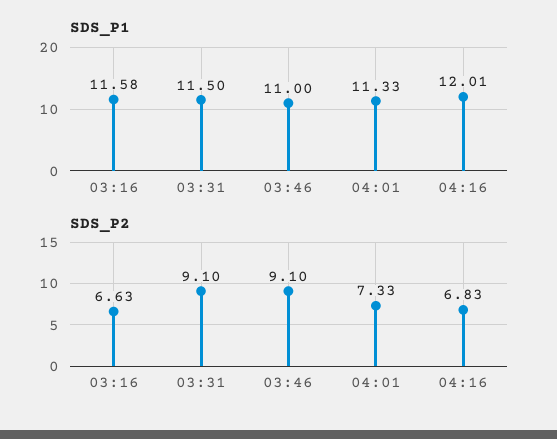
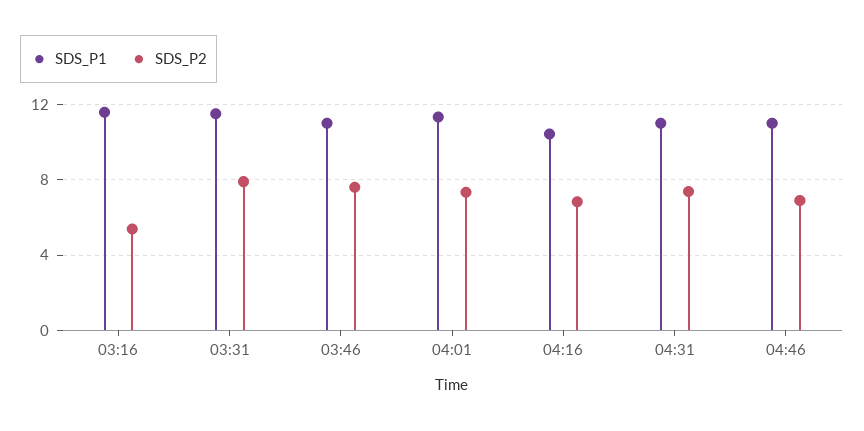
SDS_P1, 04:16: 12.01 -> 10.5
SDS_P2, 03:16: 6.63 -> 5.5
SDS_P2, 03:31: 9.1 -> 8
SDS_P2, 03:46: 9.1 -> 7.5
SDS_P1, 04:31: none -> 11
SDS_P2, 04:31: none -> 7.5
SDS_P1, 04:46: none -> 11
SDS_P2, 04:46: none -> 7

